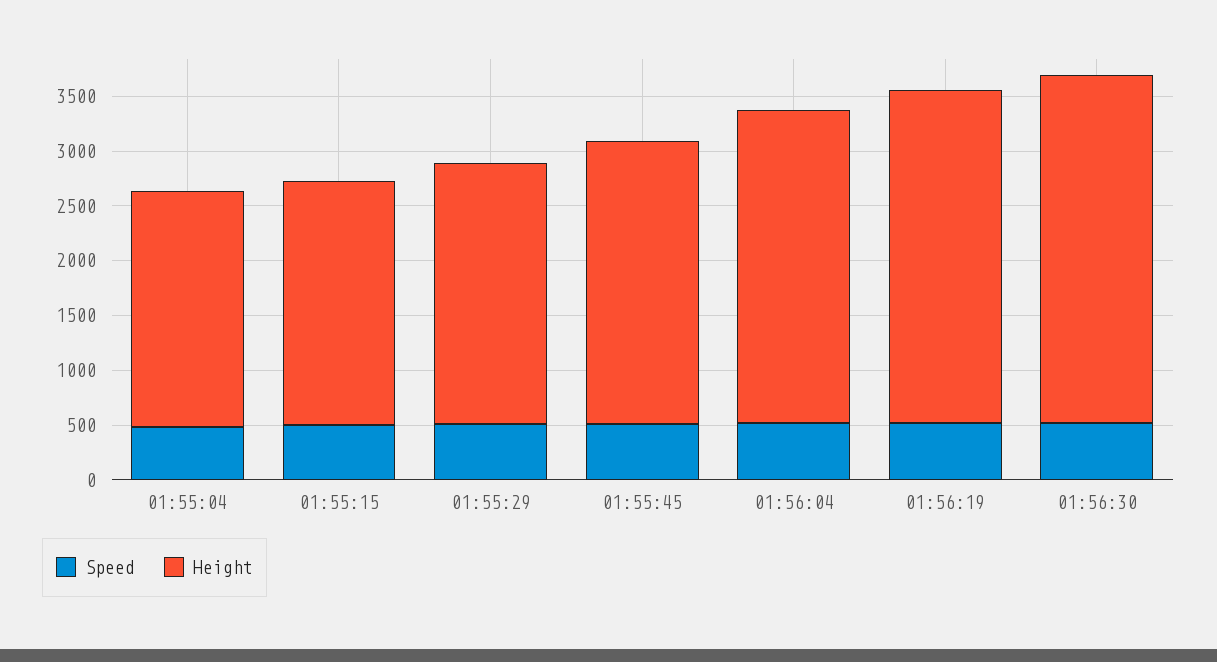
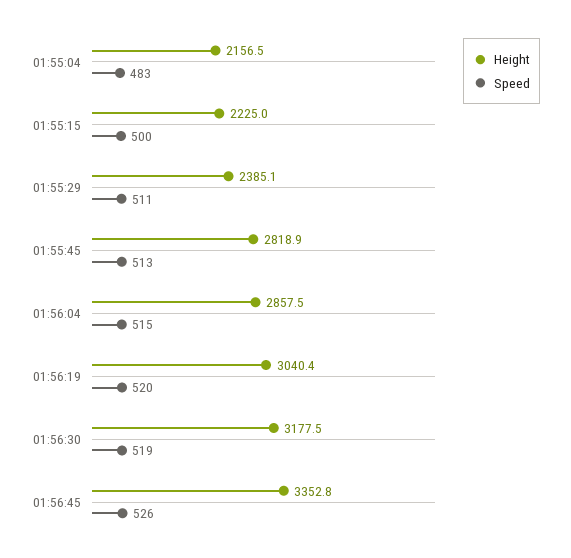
Height, 01:55:45: 2600 -> 2818.9
Height, 01:56:45: none -> 3352.8
Speed, 01:56:45: none -> 526

